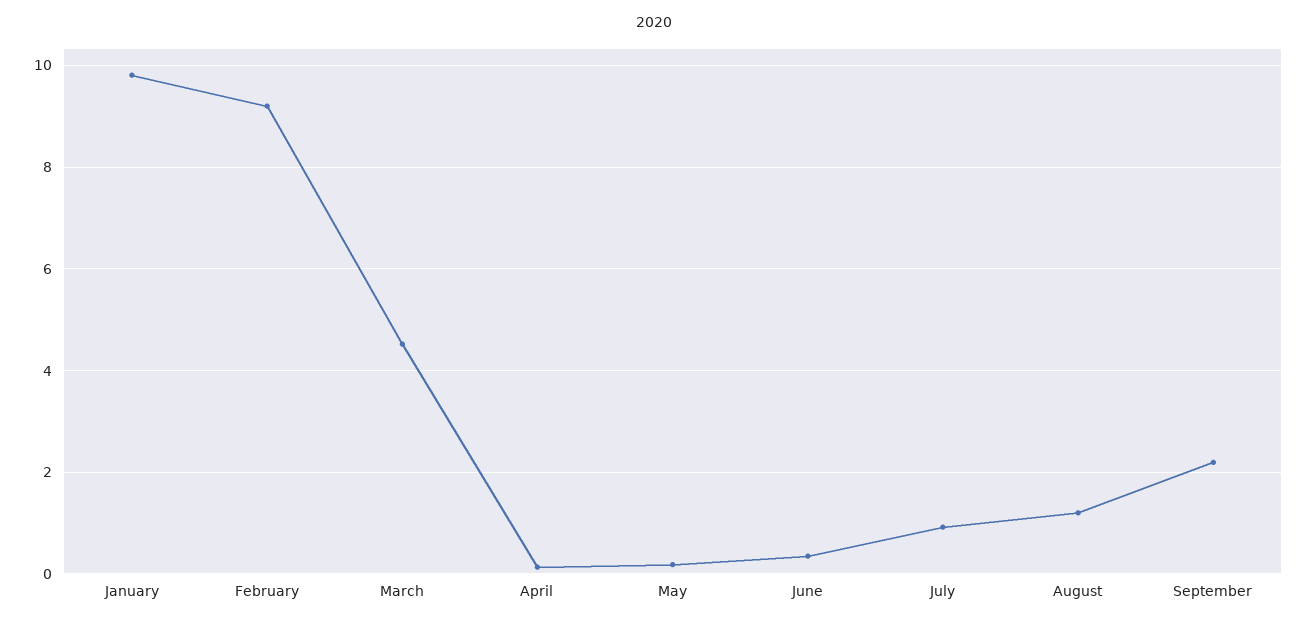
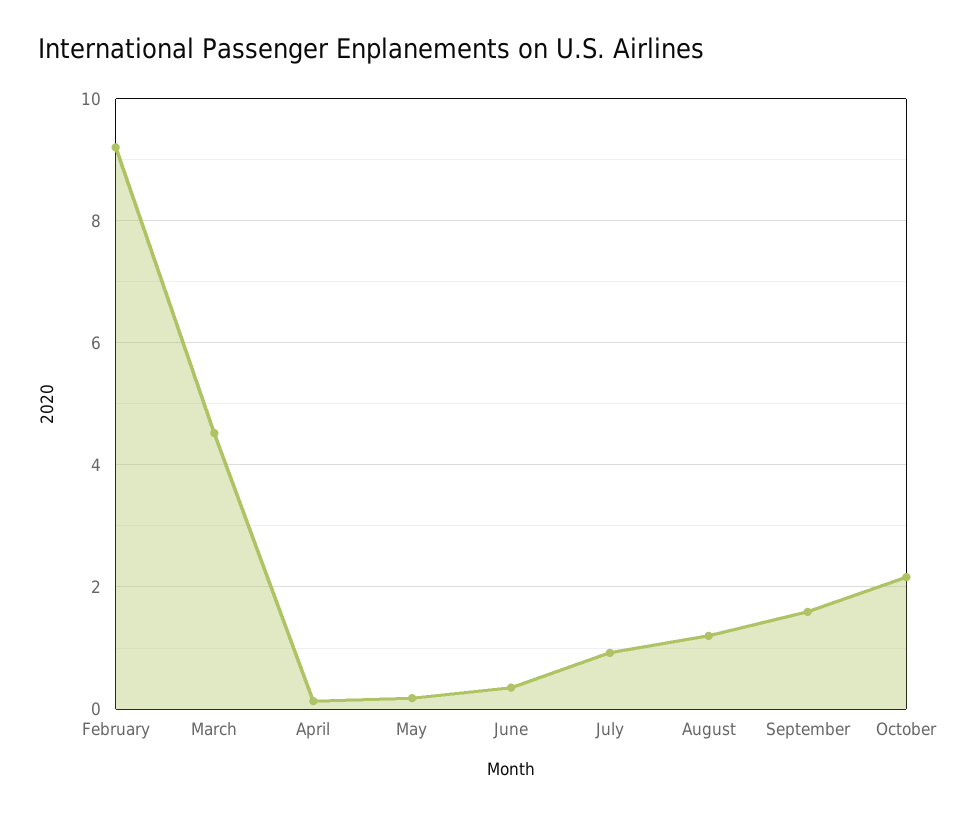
January: 9.8 -> none
September: 2.2 -> 1.6
October: none -> 2.2

